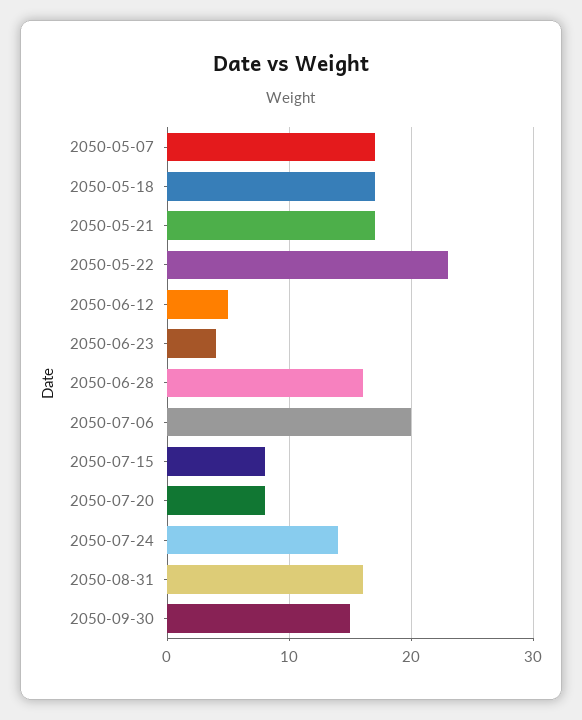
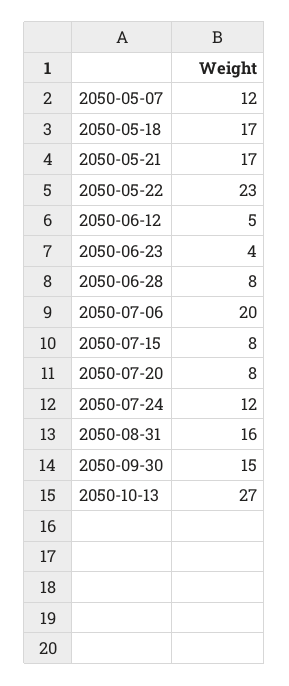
2050-05-07: 17 -> 12
2050-06-28: 16 -> 8
2050-07-24: 14 -> 12
2050-10-13: none -> 27

